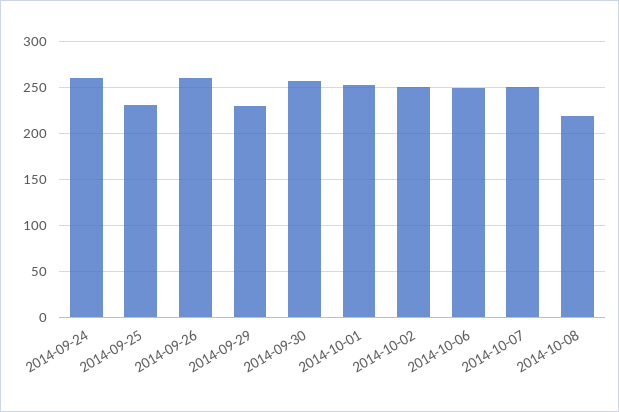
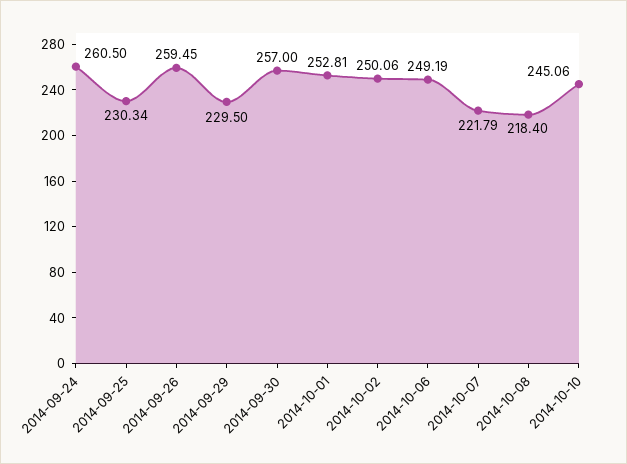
2014-10-07: 250 -> 221.79
2014-10-10: none -> 245.06

